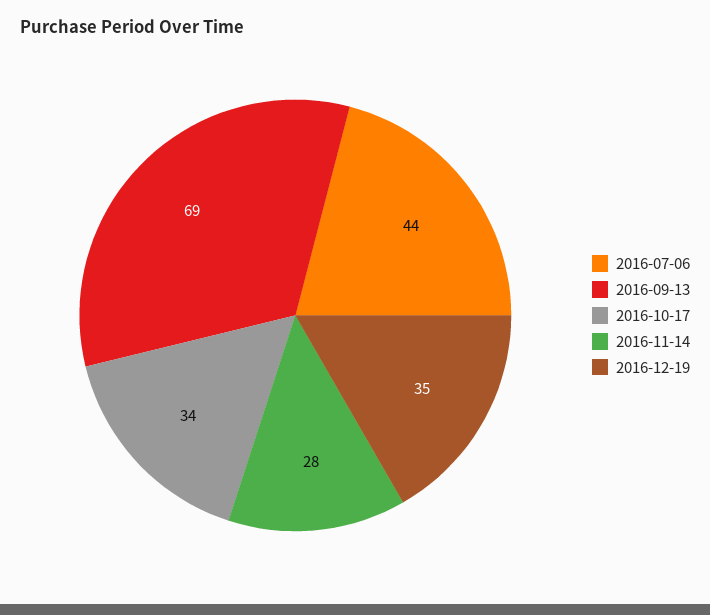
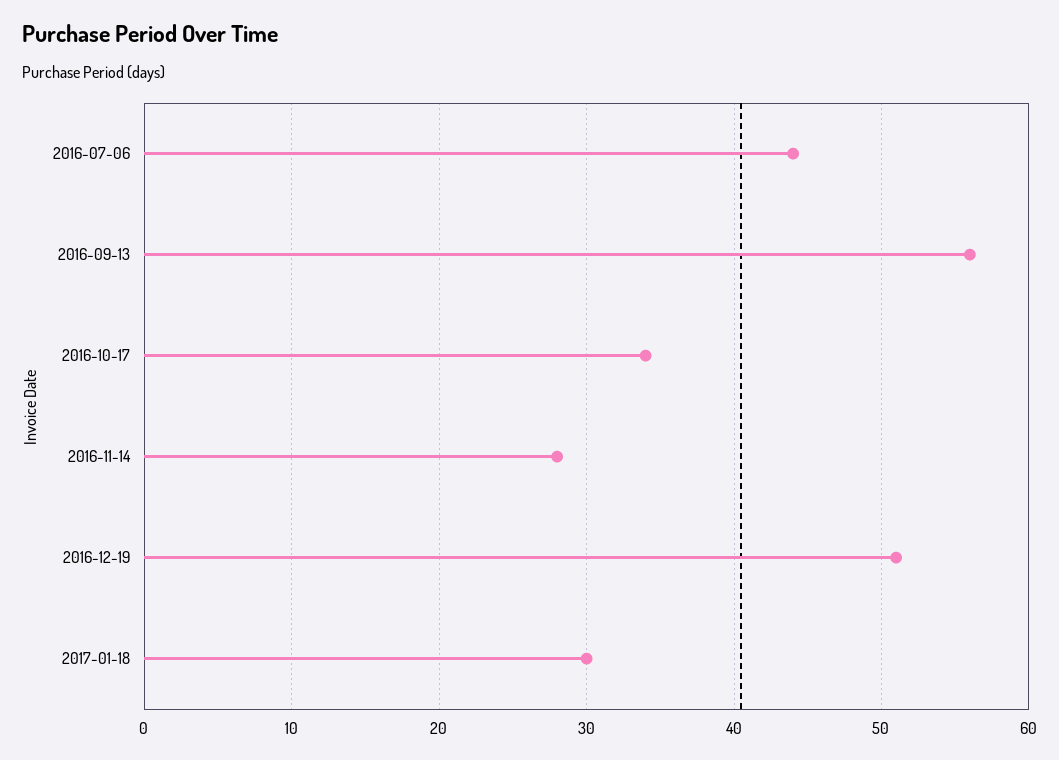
2016-09-13: 69 -> 56
2016-12-19: 35 -> 51
2017-01-18: none -> 30

